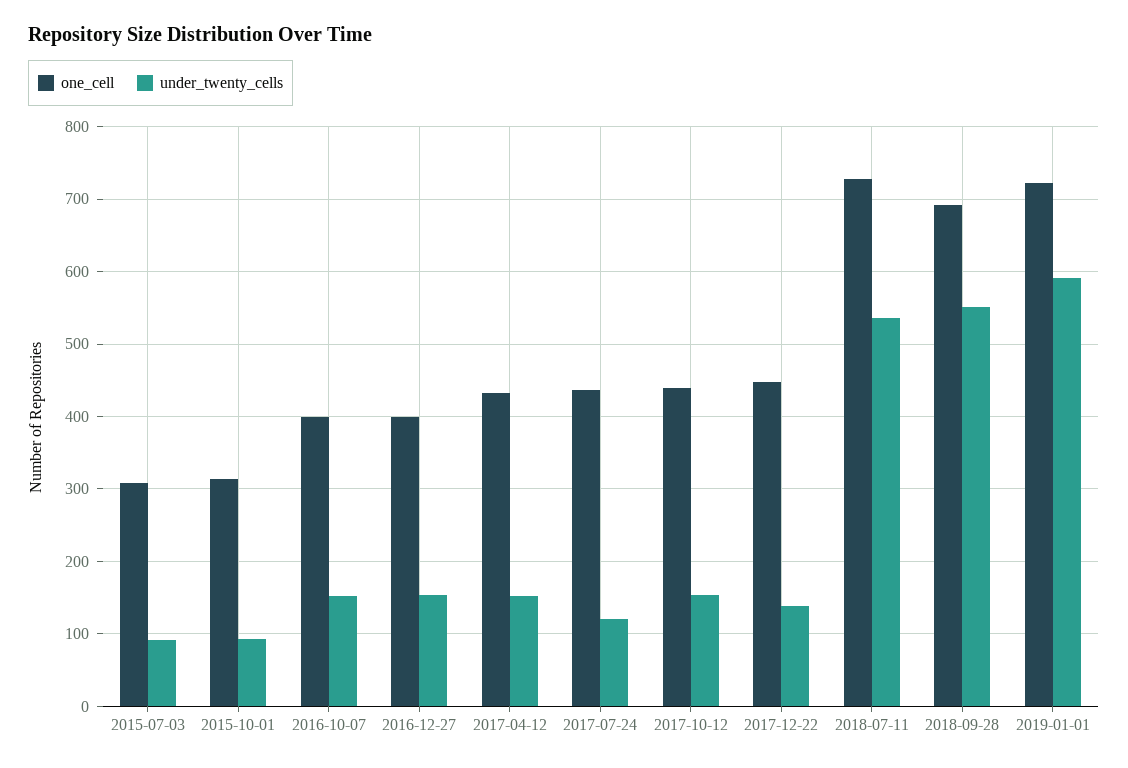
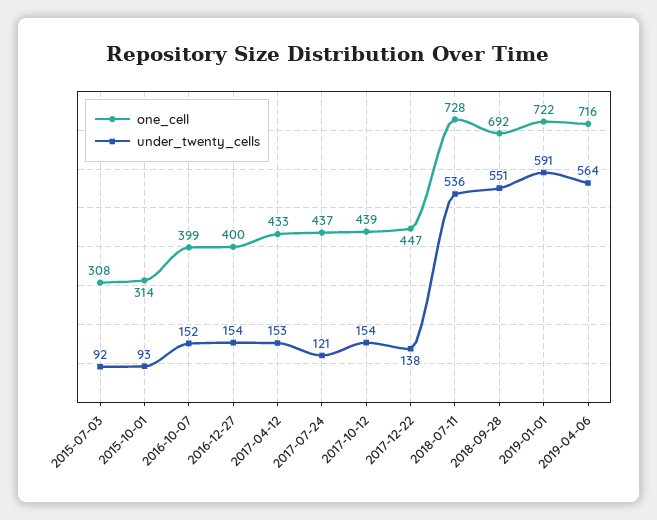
one_cell, 2019-04-06: none -> 716
under_twenty_cells, 2019-04-06: none -> 564

